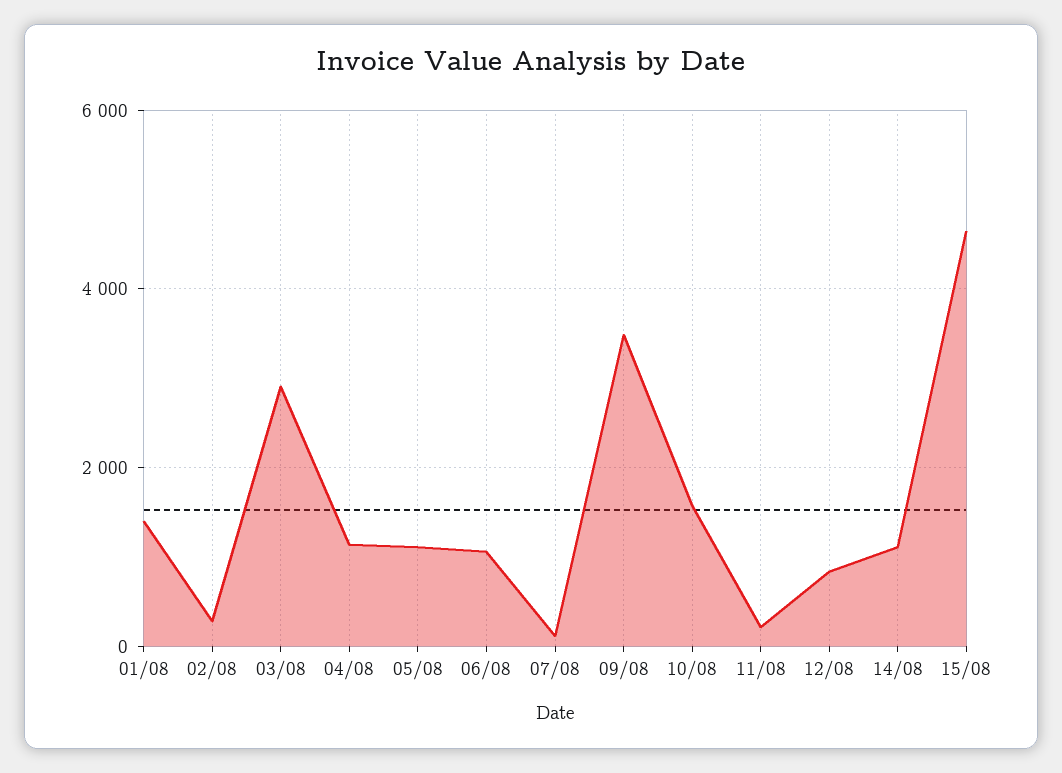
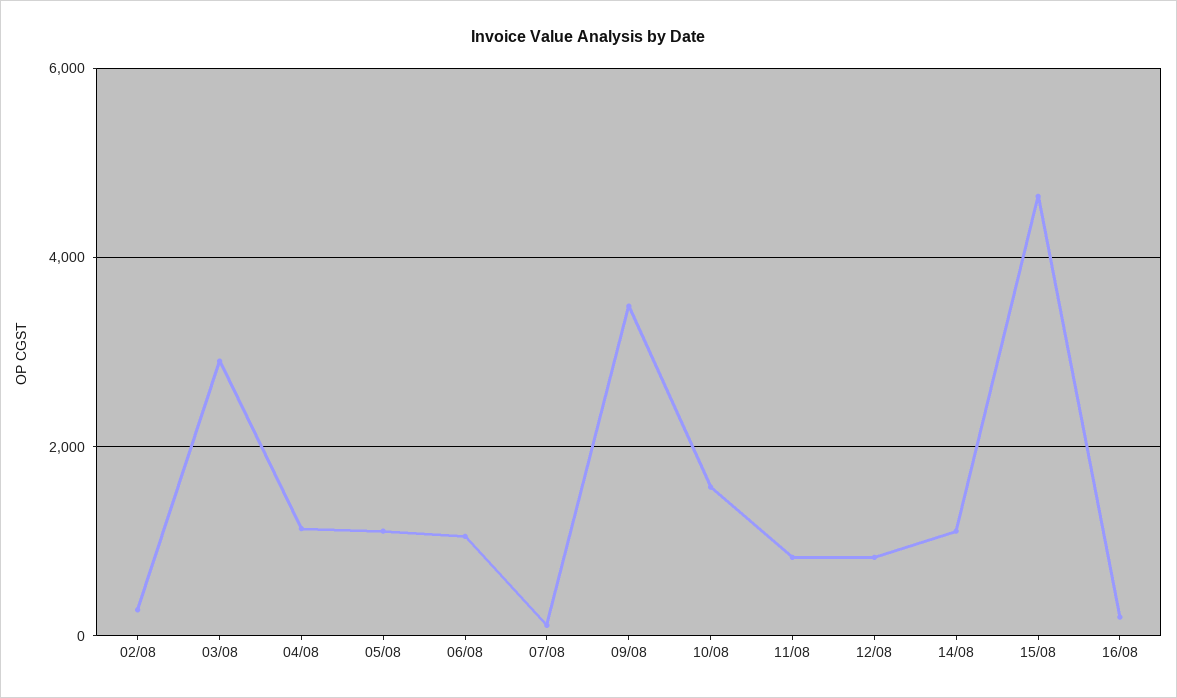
01/08: 1400 -> none
11/08: 200 -> 800
16/08: none -> 200

